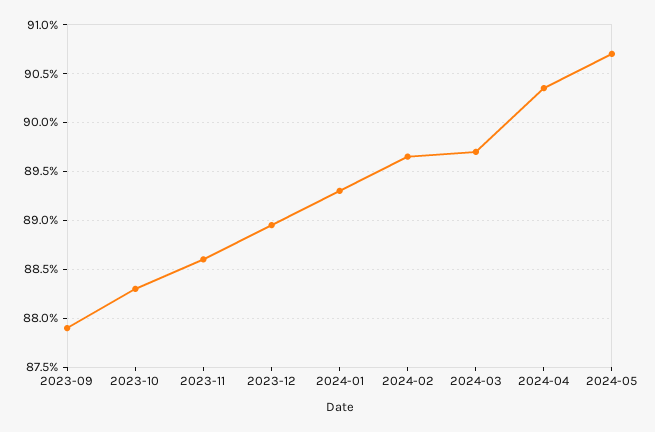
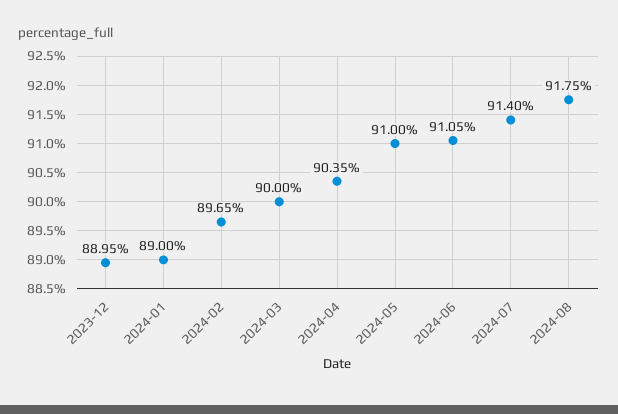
2023-09: 87.9 -> none
2023-10: 88.3 -> none
2023-11: 88.6 -> none
2024-01: 89.3 -> 89
2024-03: 89.7 -> 90
2024-05: 90.7 -> 91
2024-06: none -> 91.05
2024-07: none -> 91.4
2024-08: none -> 91.75

